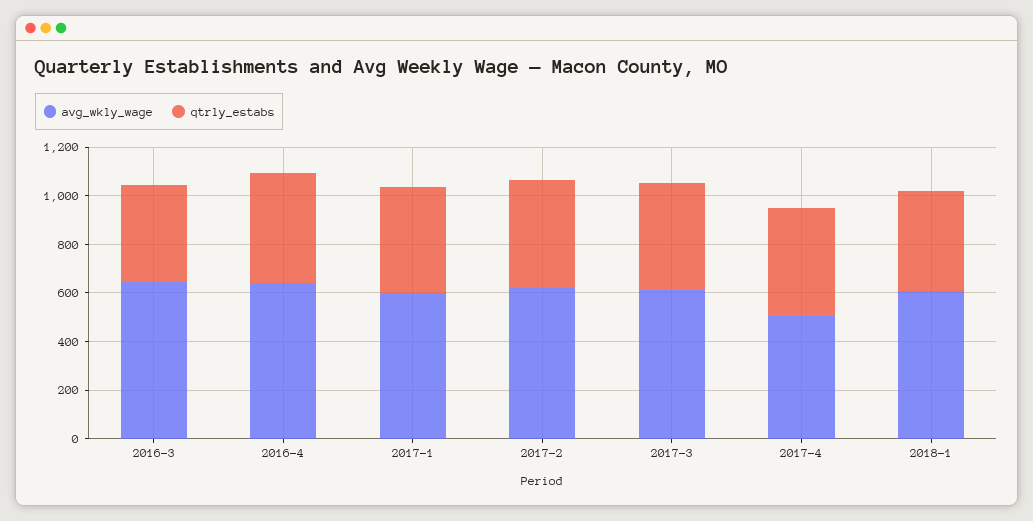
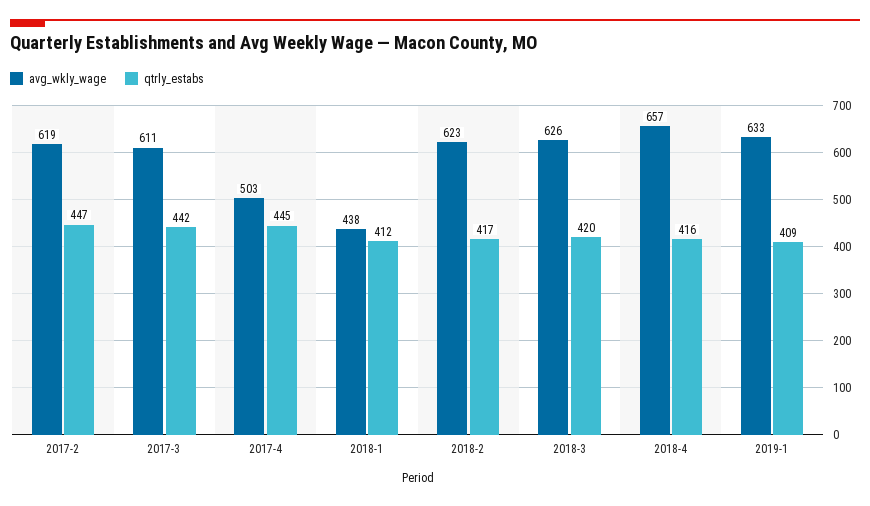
avg_wkly_wage, 2016-3: 650 -> none
qtrly_estabs, 2016-3: 400 -> none
avg_wkly_wage, 2016-4: 650 -> none
qtrly_estabs, 2016-4: 450 -> none
avg_wkly_wage, 2017-1: 600 -> none
qtrly_estabs, 2017-1: 450 -> none
avg_wkly_wage, 2018-1: 600 -> 438
avg_wkly_wage, 2018-2: none -> 623
qtrly_estabs, 2018-2: none -> 417
avg_wkly_wage, 2018-3: none -> 626
qtrly_estabs, 2018-3: none -> 420
avg_wkly_wage, 2018-4: none -> 657
qtrly_estabs, 2018-4: none -> 416
avg_wkly_wage, 2019-1: none -> 633
qtrly_estabs, 2019-1: none -> 409

